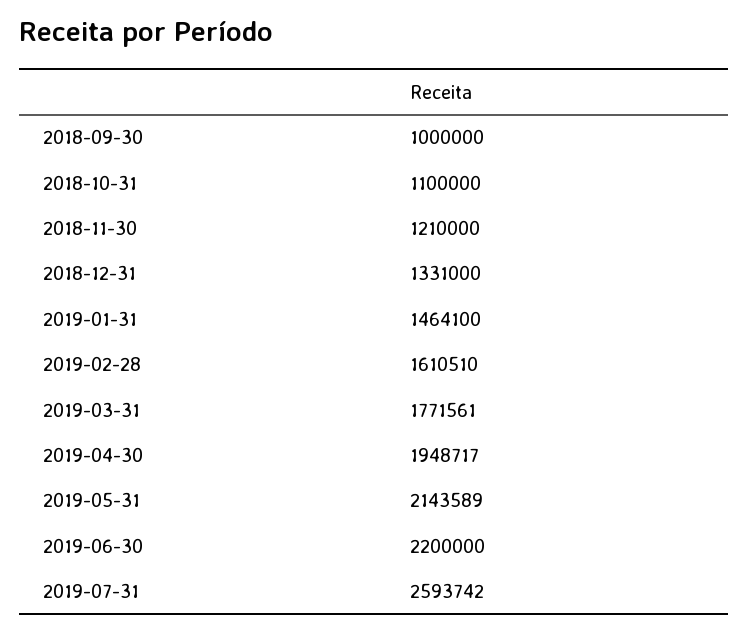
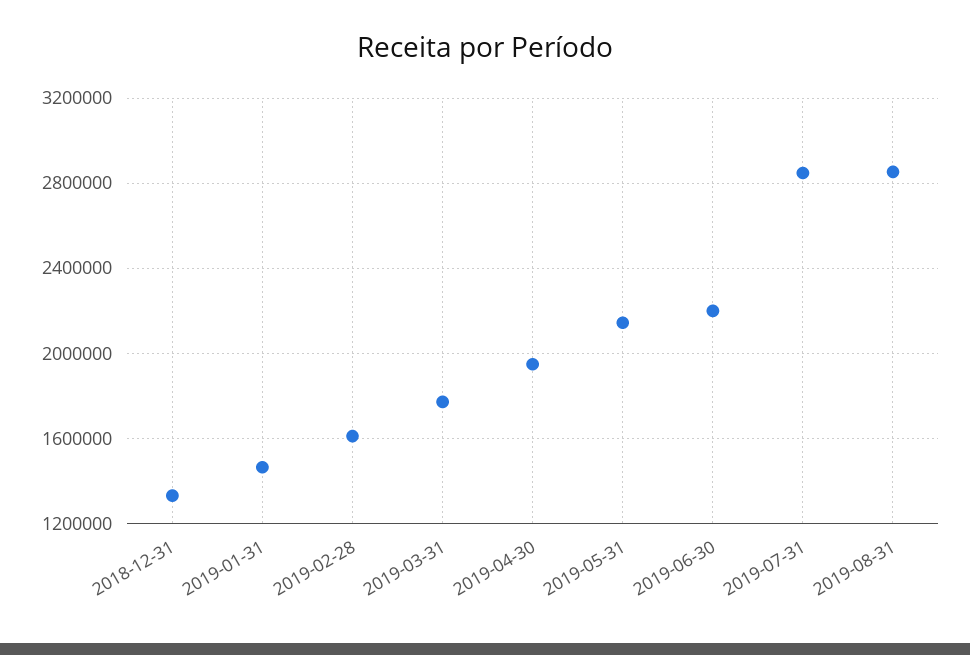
2018-09-30: 1000000 -> none
2018-10-31: 1100000 -> none
2018-11-30: 1210000 -> none
2019-07-31: 2593742 -> 2850000
2019-08-31: none -> 2850000

